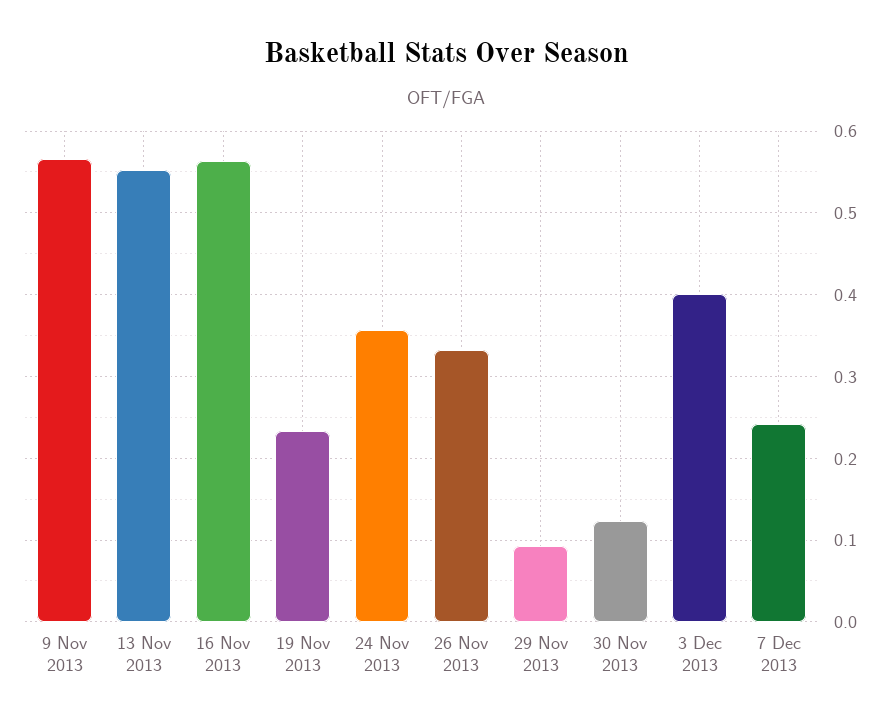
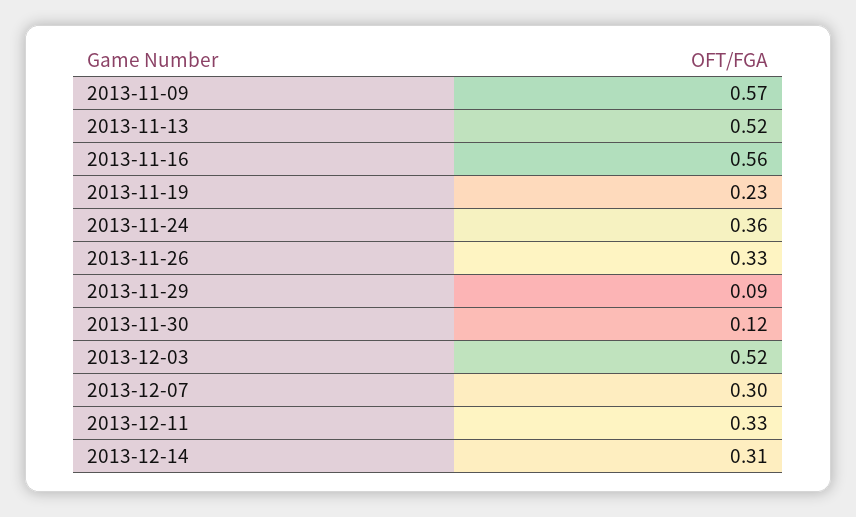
13 Nov 2013: 0.55 -> 0.52
3 Dec 2013: 0.4 -> 0.52
7 Dec 2013: 0.24 -> 0.3
2013-12-11: none -> 0.33
2013-12-14: none -> 0.31

